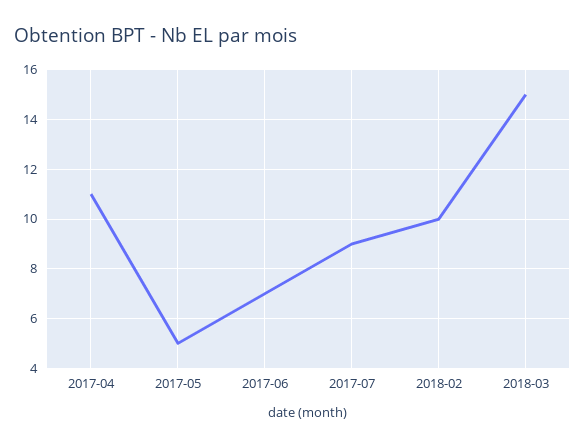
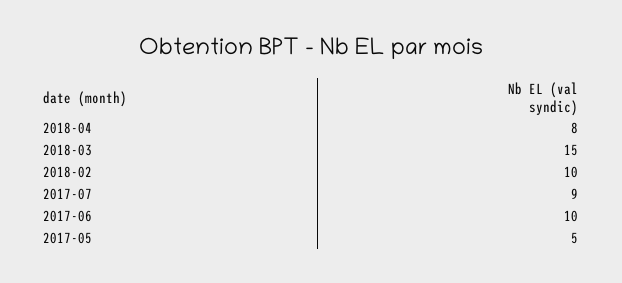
2017-04: 11 -> none
2017-06: 7 -> 10
2018-04: none -> 8

